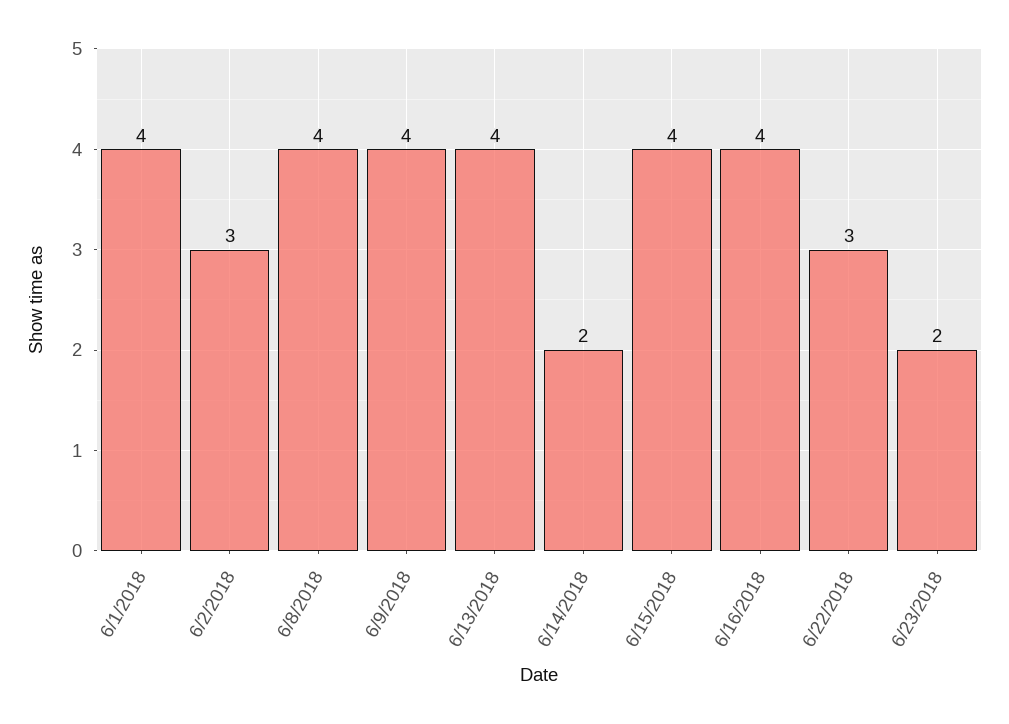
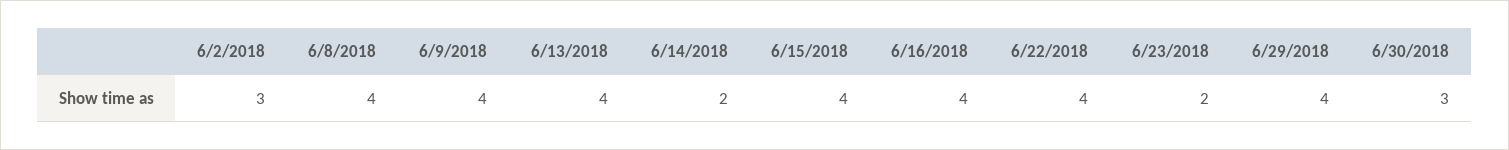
6/1/2018: 4 -> none
6/22/2018: 3 -> 4
6/29/2018: none -> 4
6/30/2018: none -> 3

